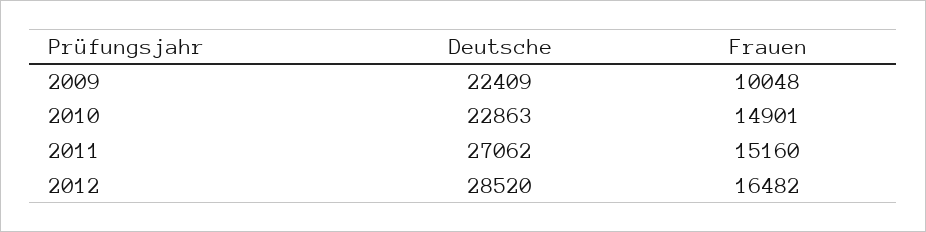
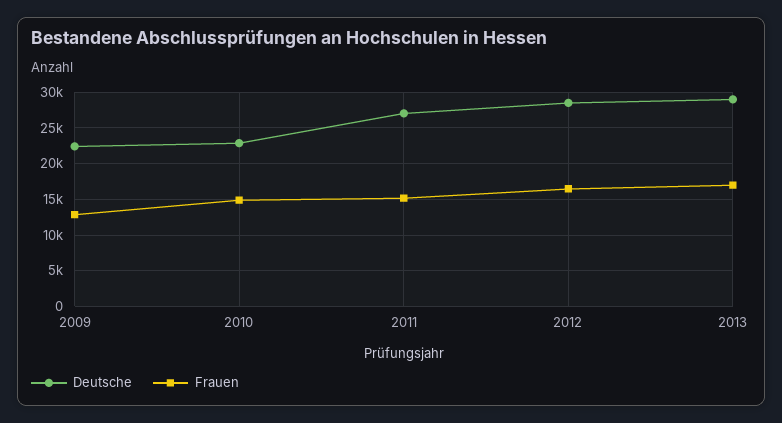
Frauen, 2009: 10048 -> 13000
Deutsche, 2013: none -> 29000
Frauen, 2013: none -> 17000

